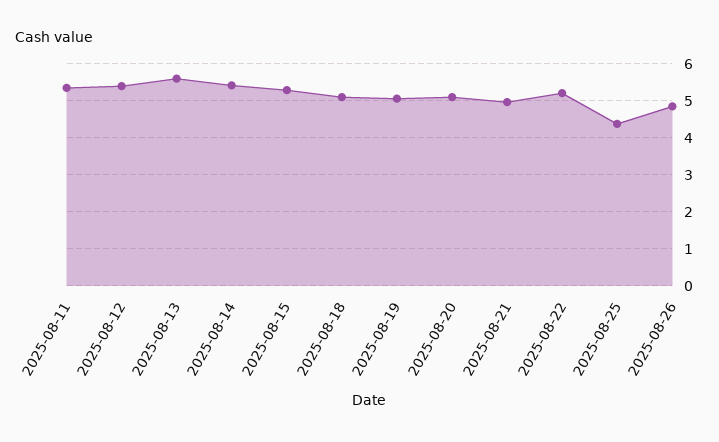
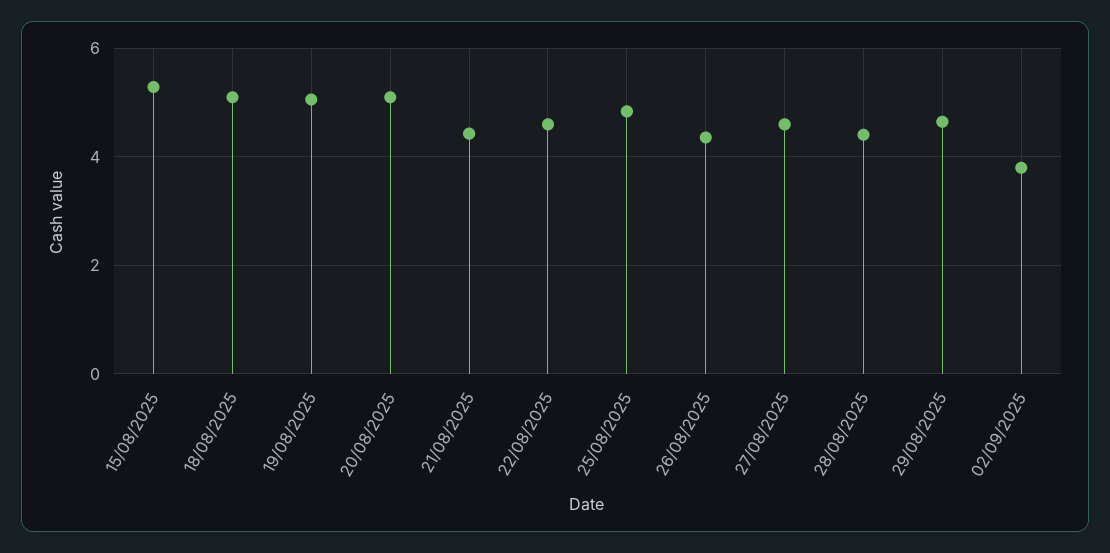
2025-08-11: 5.4 -> none
2025-08-12: 5.4 -> none
2025-08-13: 5.6 -> none
2025-08-14: 5.4 -> none
2025-08-21: 5 -> 4.4
2025-08-22: 5.2 -> 4.6
2025-08-25: 4.4 -> 4.8
2025-08-26: 4.8 -> 4.4
27/08/2025: none -> 4.6
28/08/2025: none -> 4.4
29/08/2025: none -> 4.6
02/09/2025: none -> 3.8

